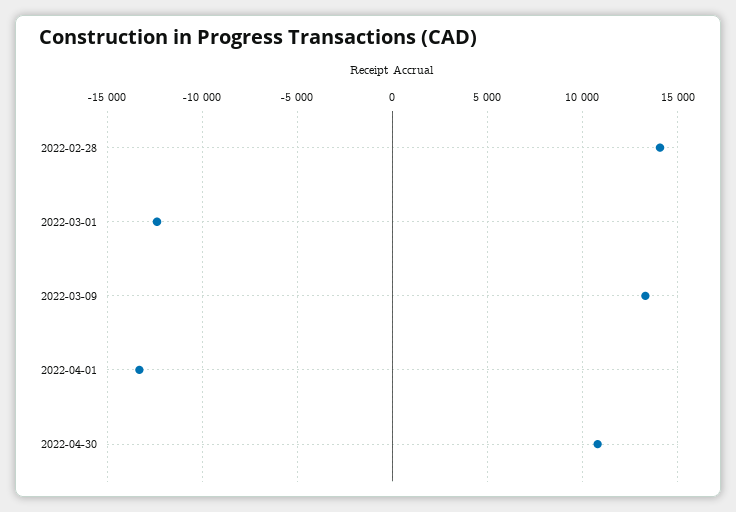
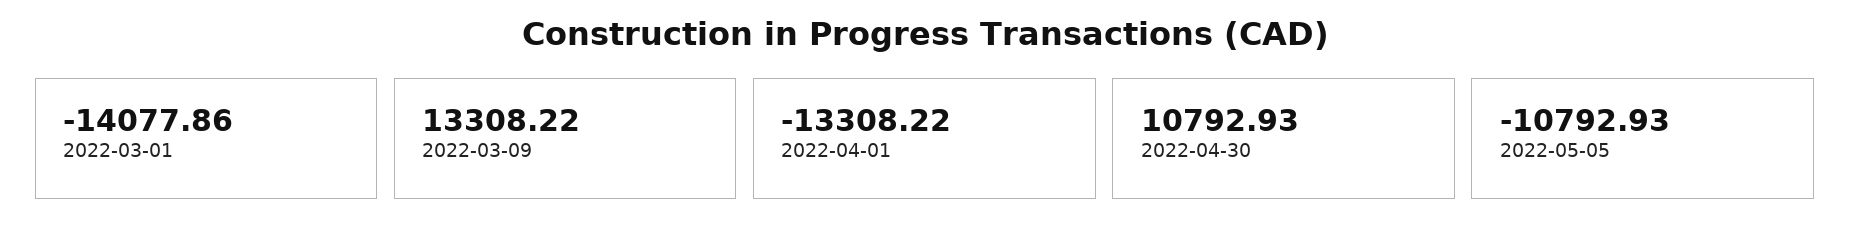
2022-02-28: 14000 -> none
2022-03-01: -12500 -> -14077.86
2022-05-05: none -> -10792.93

